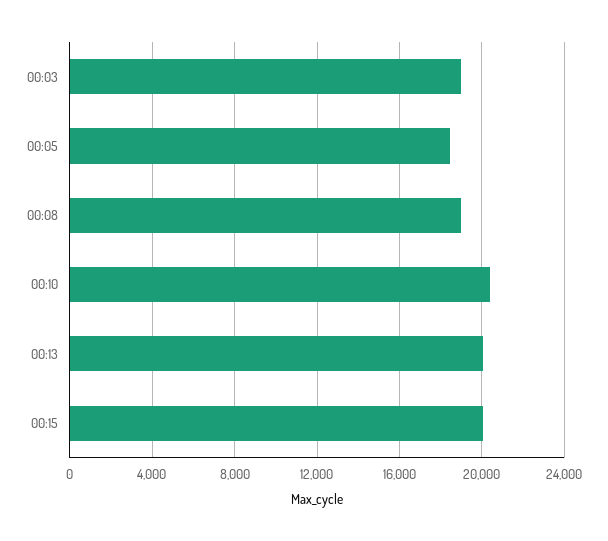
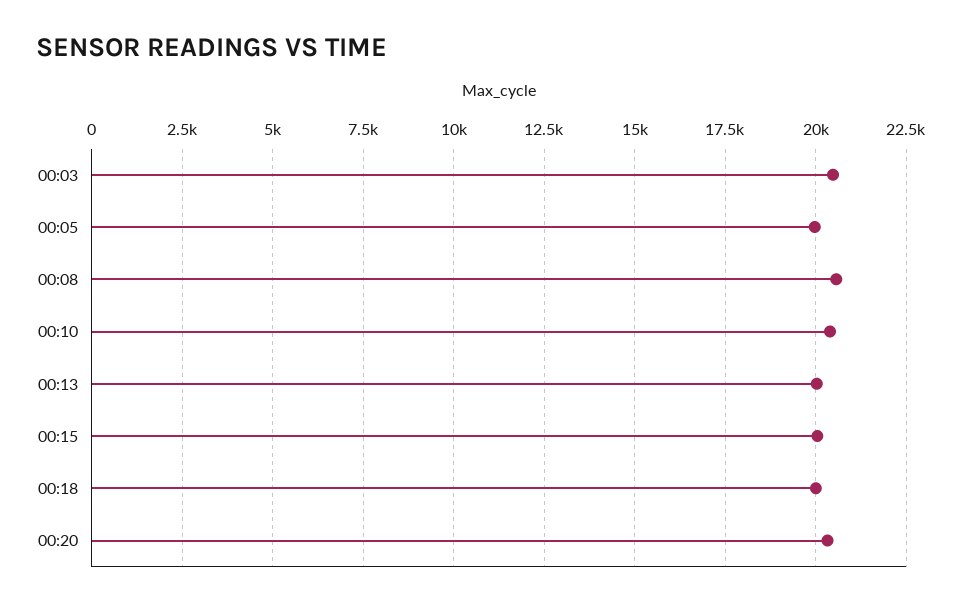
00:03: 19000 -> 20500
00:05: 18500 -> 20000
00:08: 19000 -> 20500
00:18: none -> 20000
00:20: none -> 20250

